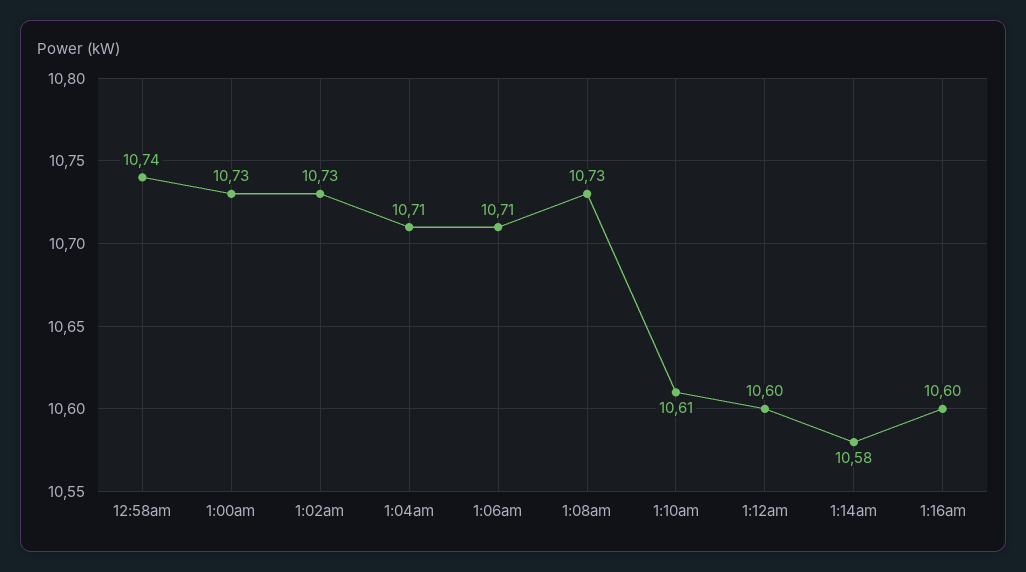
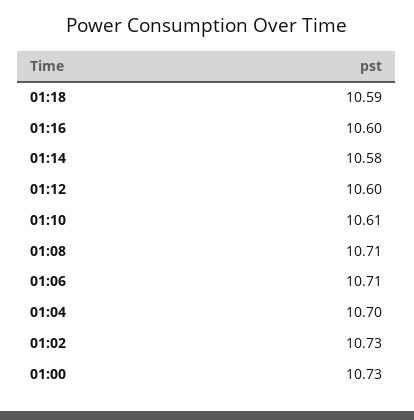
12:58am: 10.74 -> none
1:04am: 10.71 -> 10.7
1:08am: 10.73 -> 10.71
01:18: none -> 10.59

